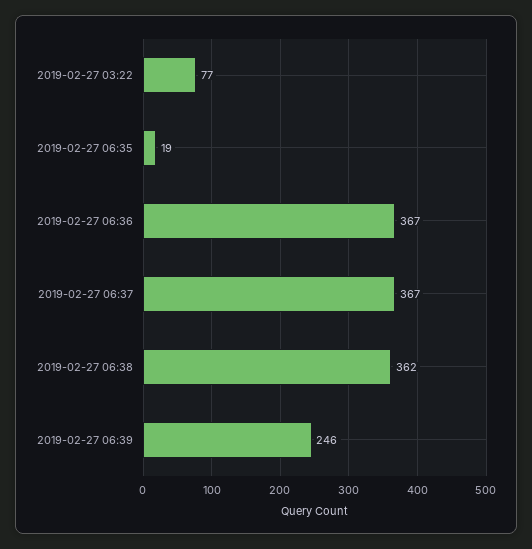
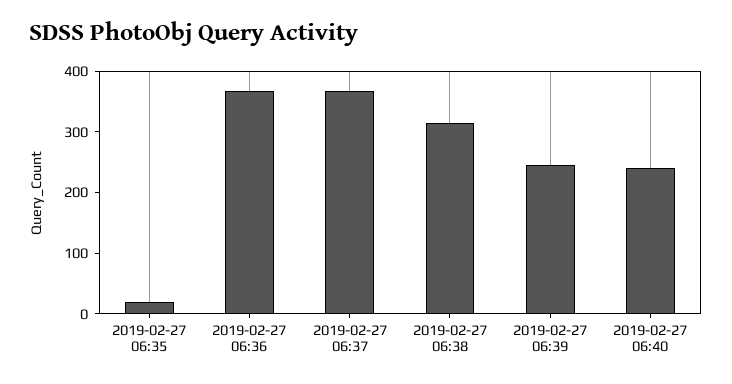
2019-02-27 03:22: 77 -> none
2019-02-27 06:38: 362 -> 320
2019-02-27 06:40: none -> 240

